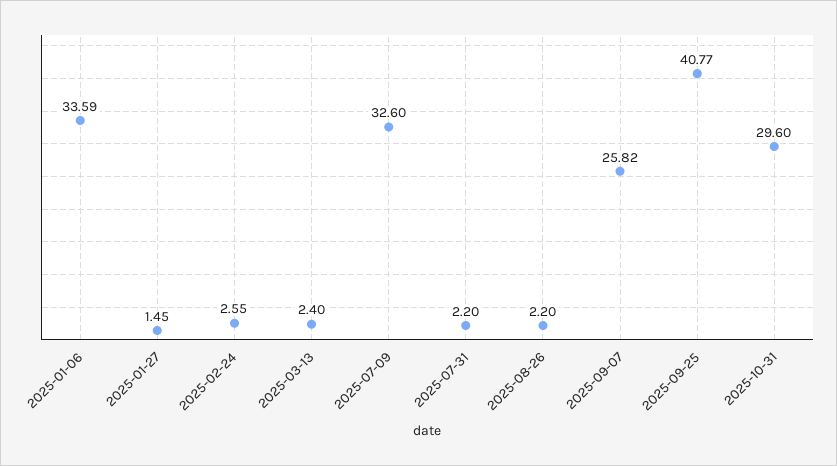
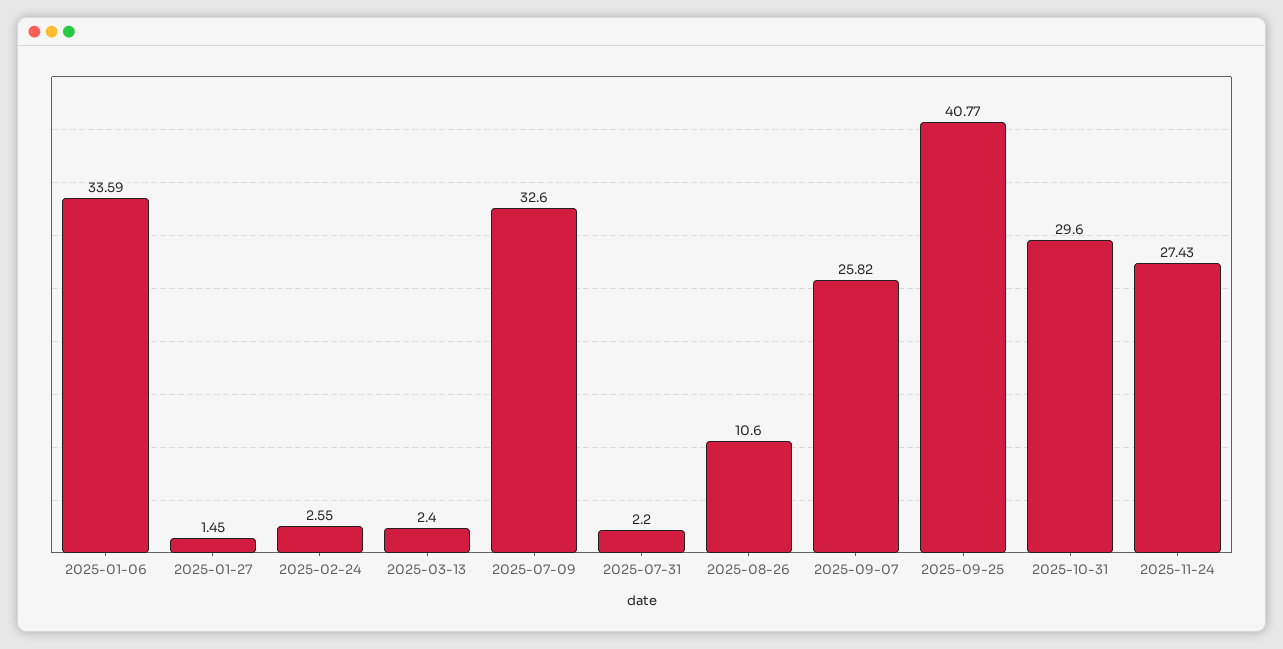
2025-08-26: 2.2 -> 10.6
2025-11-24: none -> 27.43

